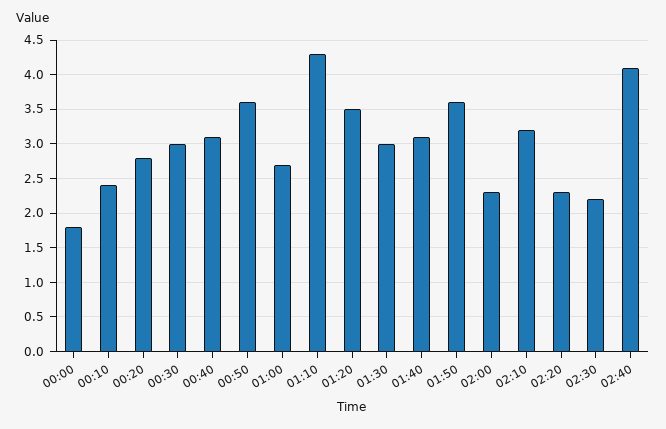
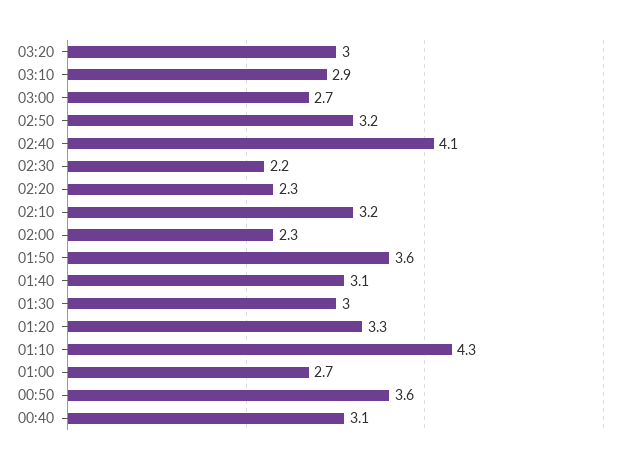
00:00: 1.8 -> none
00:10: 2.4 -> none
00:20: 2.8 -> none
00:30: 3 -> none
01:20: 3.5 -> 3.3
03:20: none -> 3
03:10: none -> 2.9
03:00: none -> 2.7
02:50: none -> 3.2

